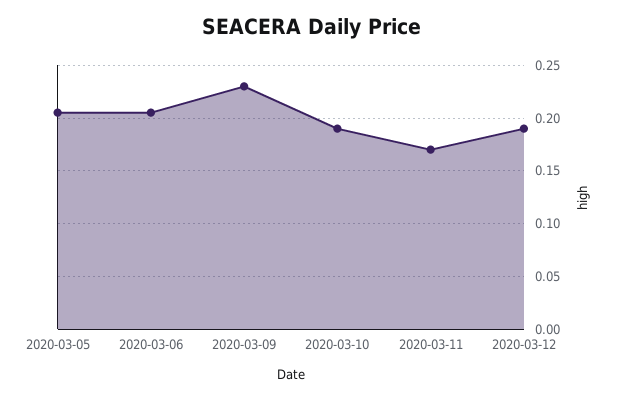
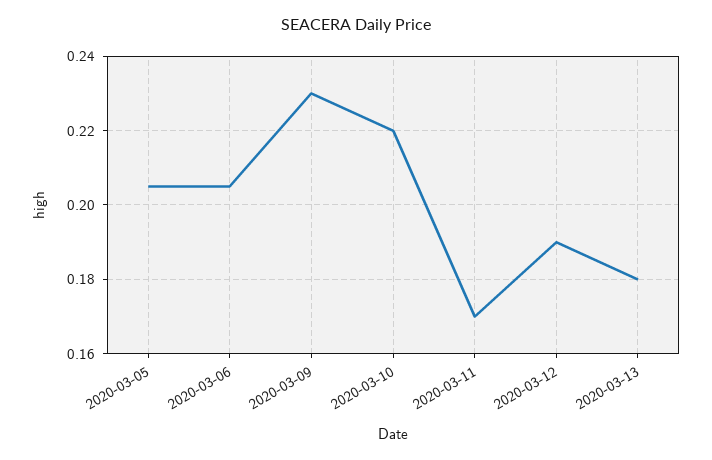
2020-03-10: 0.19 -> 0.22
2020-03-13: none -> 0.18

